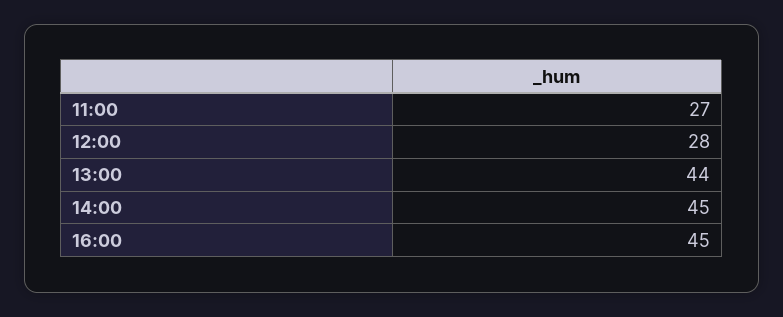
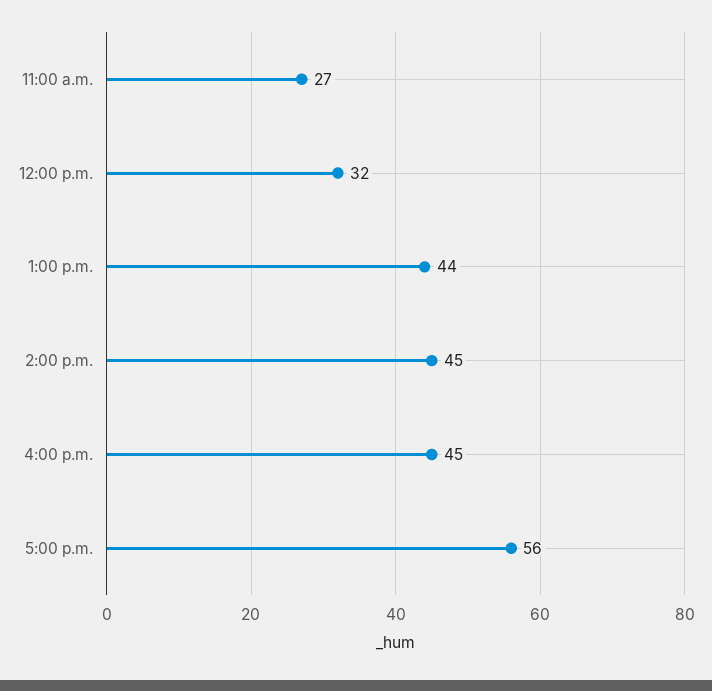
12:00: 28 -> 32
5:00 p.m.: none -> 56

